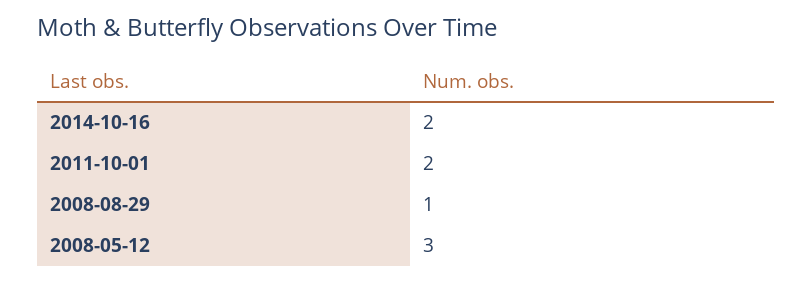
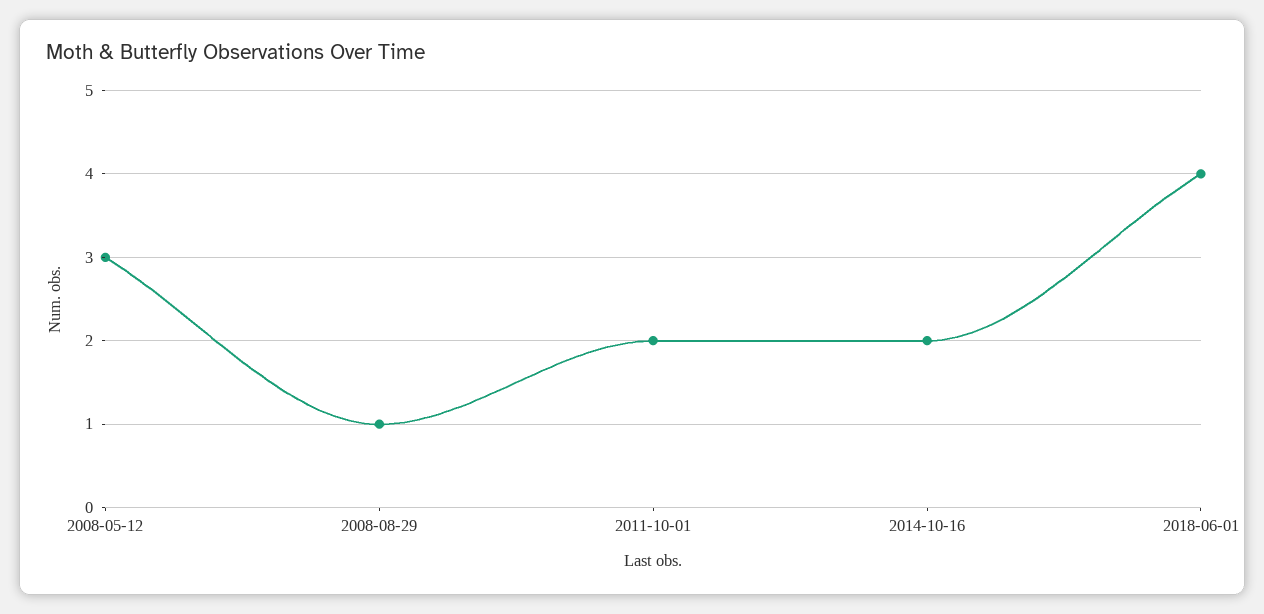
2018-06-01: none -> 4

